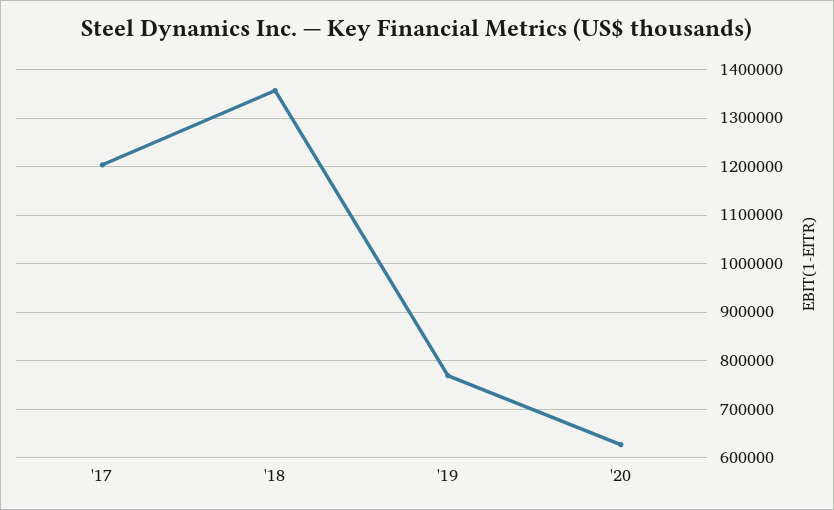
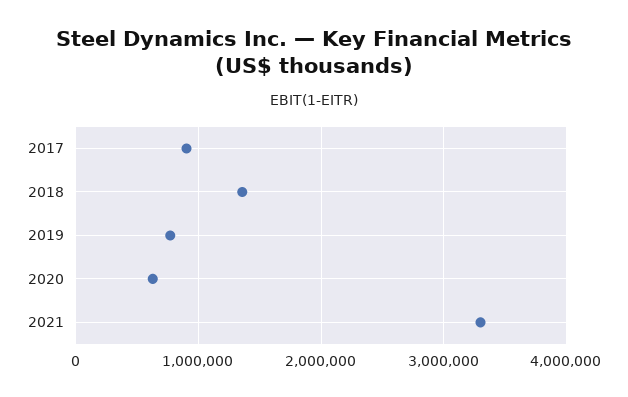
'17: 1200000 -> 900000
2021: none -> 3300000

